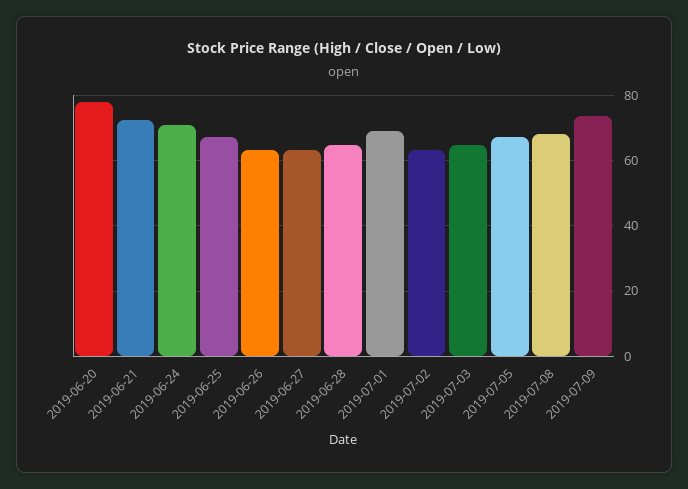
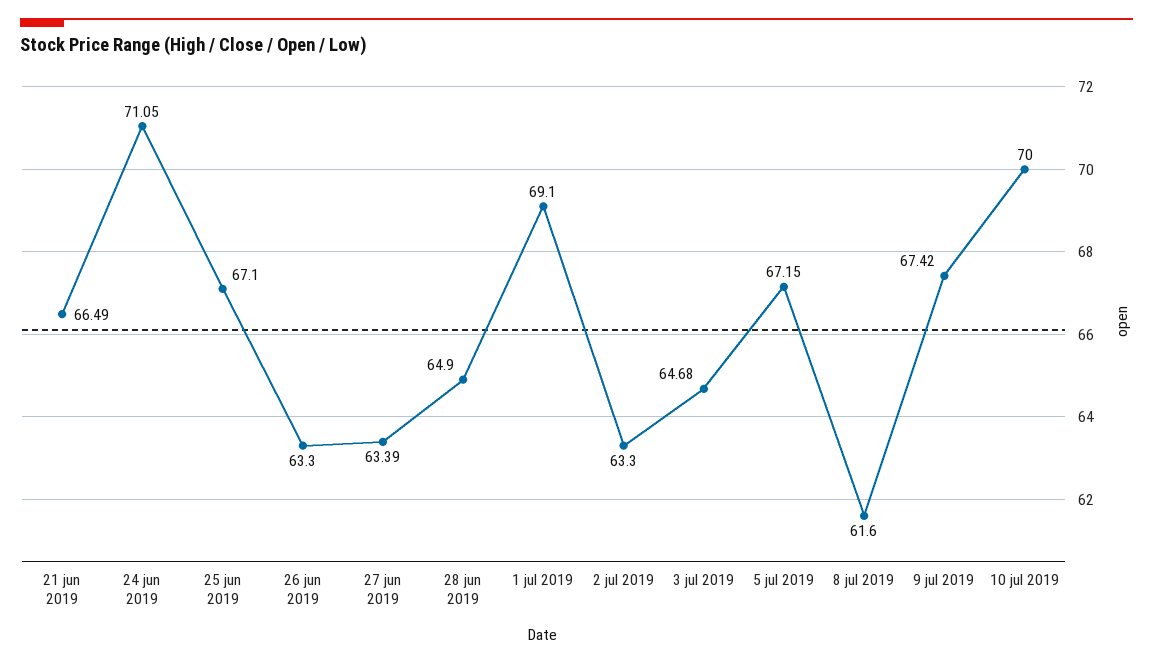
2019-06-20: 78 -> none
2019-06-21: 72 -> 66.49
2019-07-08: 68 -> 61.6
2019-07-09: 74 -> 67.42
10 jul 2019: none -> 70

